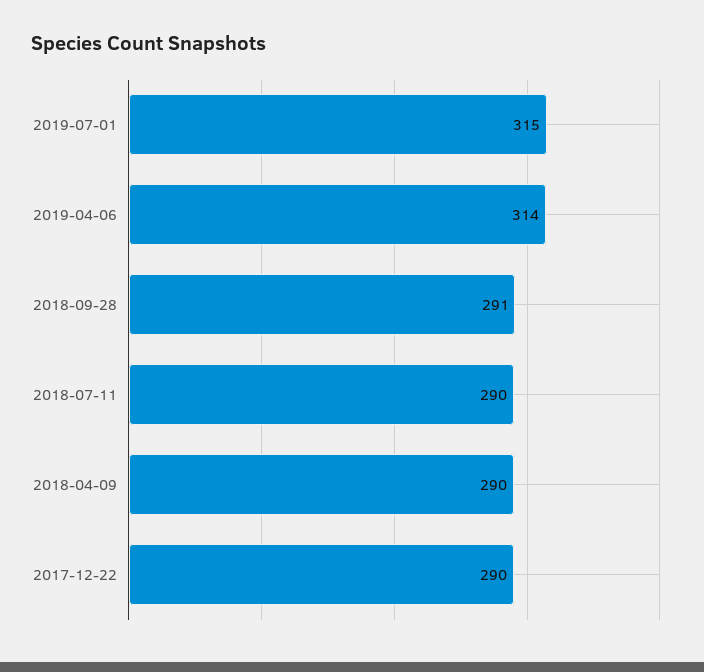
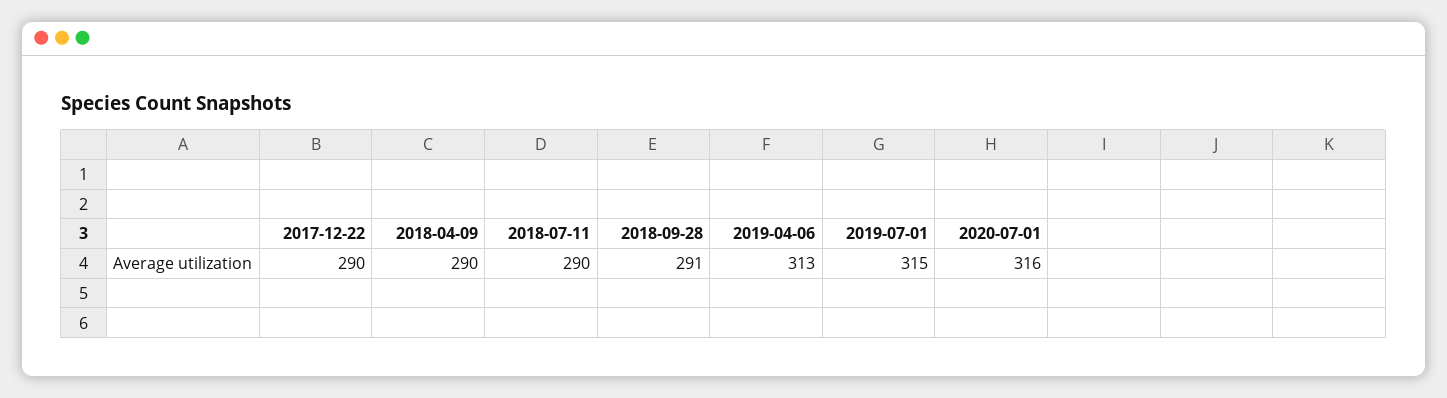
2019-04-06: 314 -> 313
2020-07-01: none -> 316

